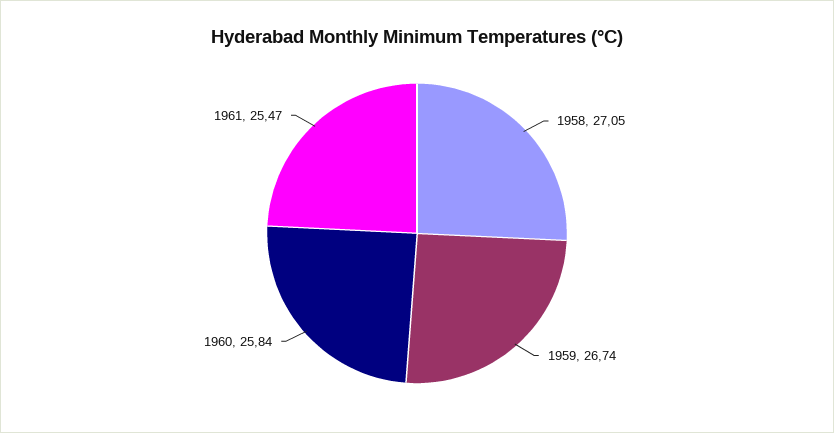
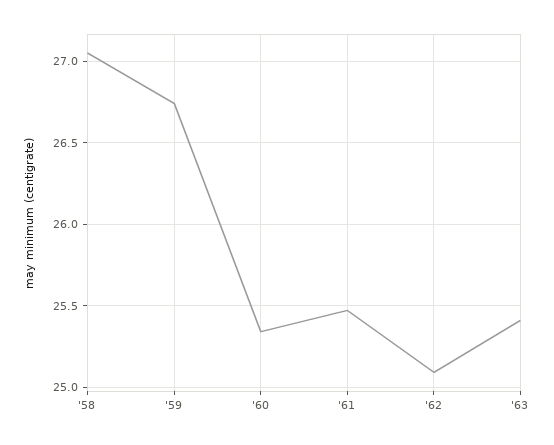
1960: 25.84 -> 25.35
'62: none -> 25.1
'63: none -> 25.4

